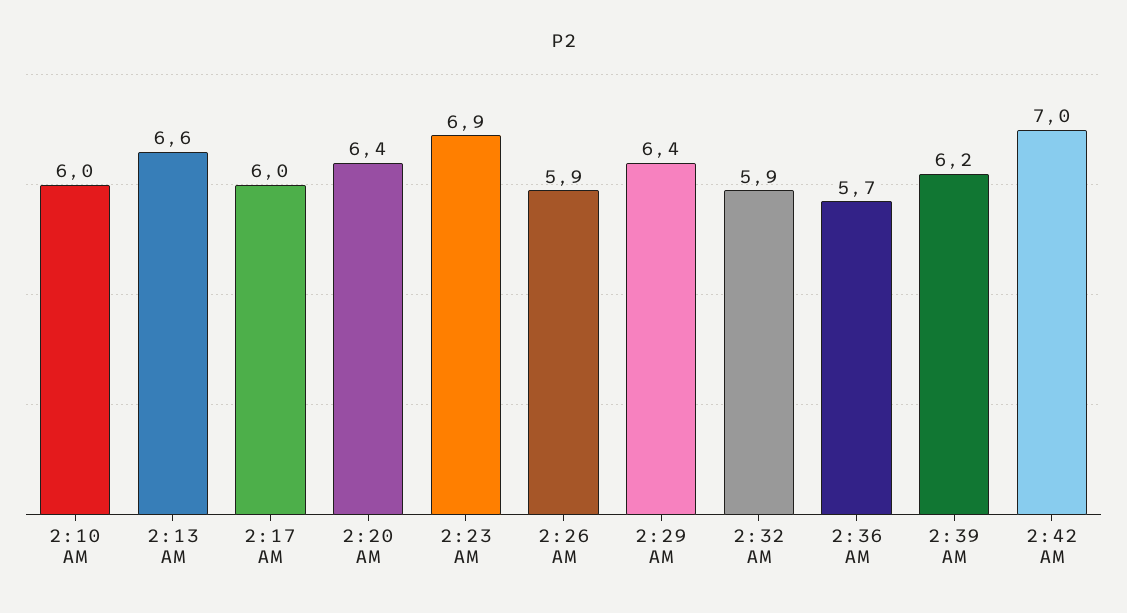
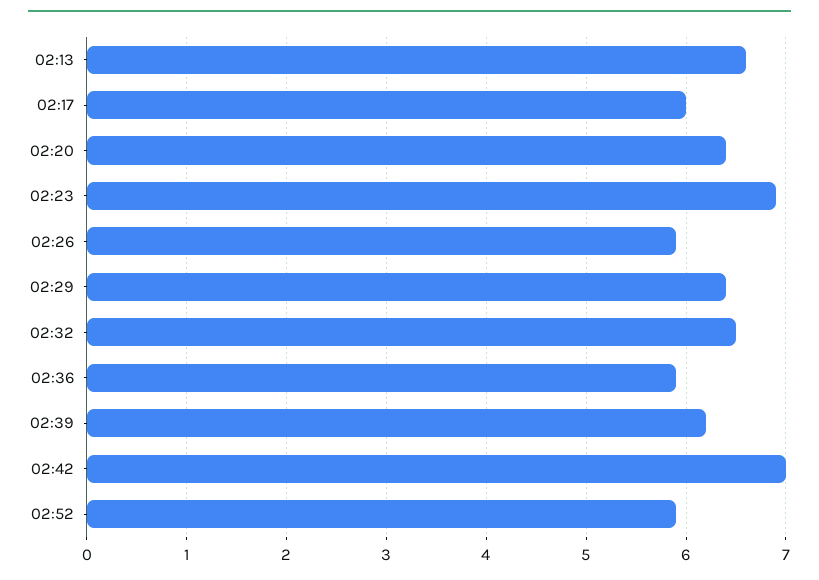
2:10 AM: 6 -> none
2:32 AM: 5.9 -> 6.5
2:36 AM: 5.7 -> 5.9
02:52: none -> 5.9

